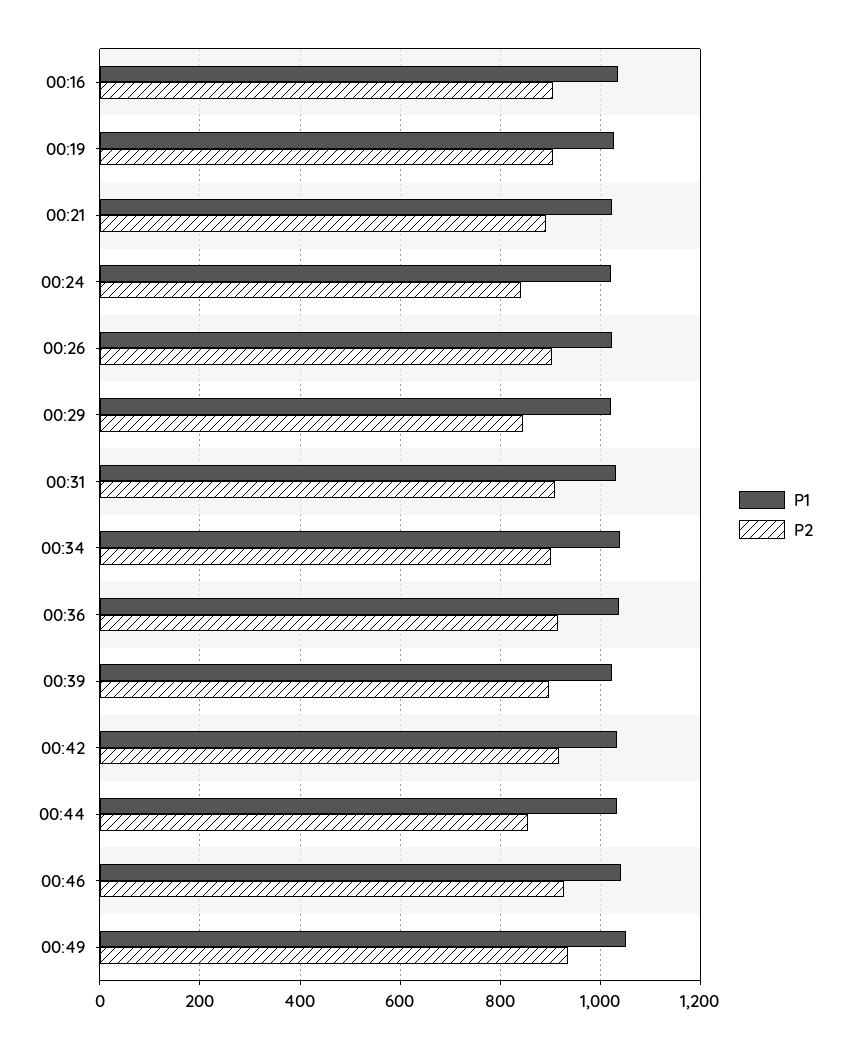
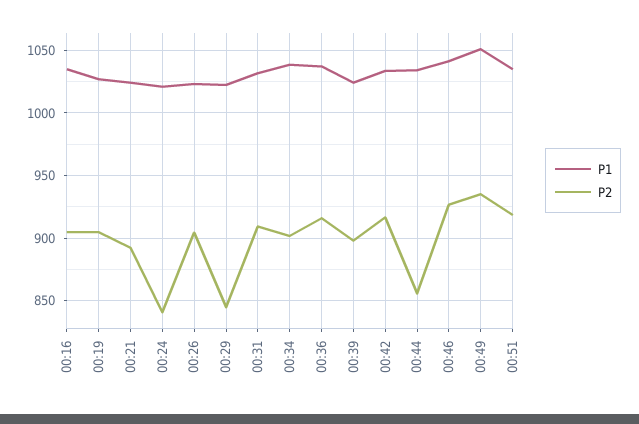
P1, 00:51: none -> 1035
P2, 00:51: none -> 920

